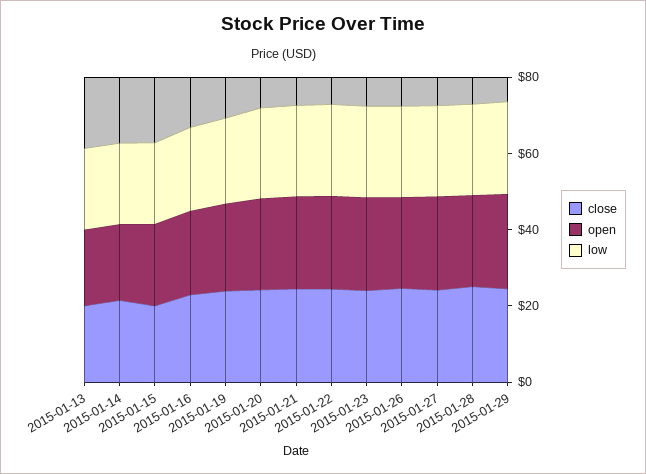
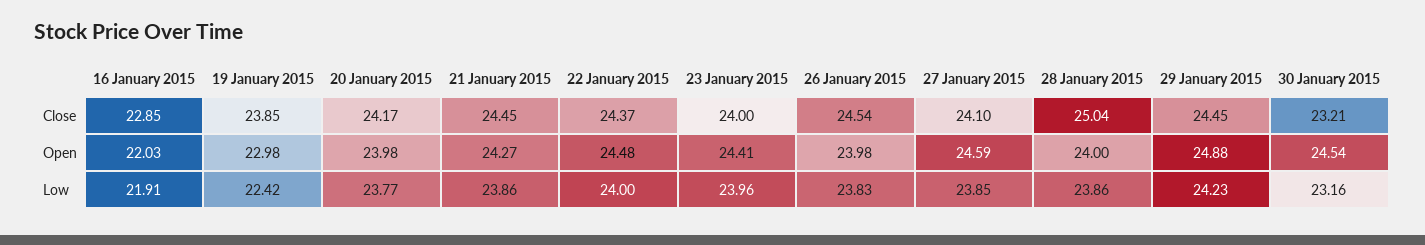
close, 2015-01-13: 20 -> none
open, 2015-01-13: 20 -> none
low, 2015-01-13: 20 -> none
close, 2015-01-14: 20 -> none
open, 2015-01-14: 20 -> none
low, 2015-01-14: 20 -> none
close, 2015-01-15: 20 -> none
open, 2015-01-15: 20 -> none
low, 2015-01-15: 20 -> none
close, 30 January 2015: none -> 23.21
open, 30 January 2015: none -> 24.54
low, 30 January 2015: none -> 23.16

